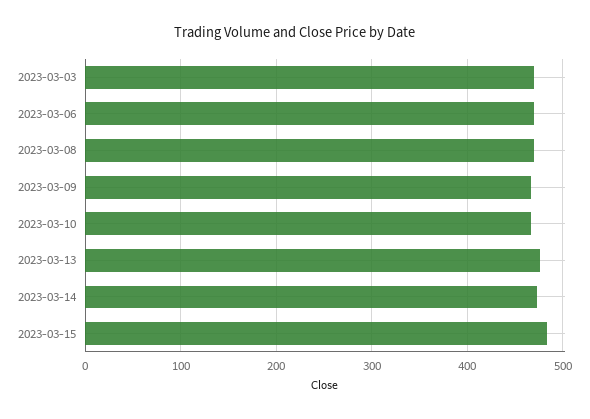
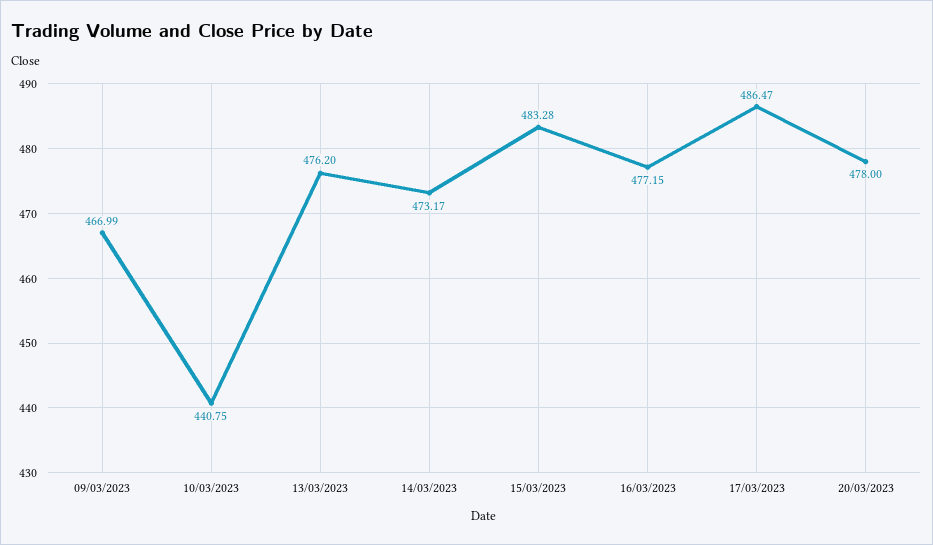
2023-03-03: 470 -> none
2023-03-06: 470 -> none
2023-03-08: 470 -> none
2023-03-10: 470 -> 440.75
16/03/2023: none -> 477.15
17/03/2023: none -> 486.47
20/03/2023: none -> 478

